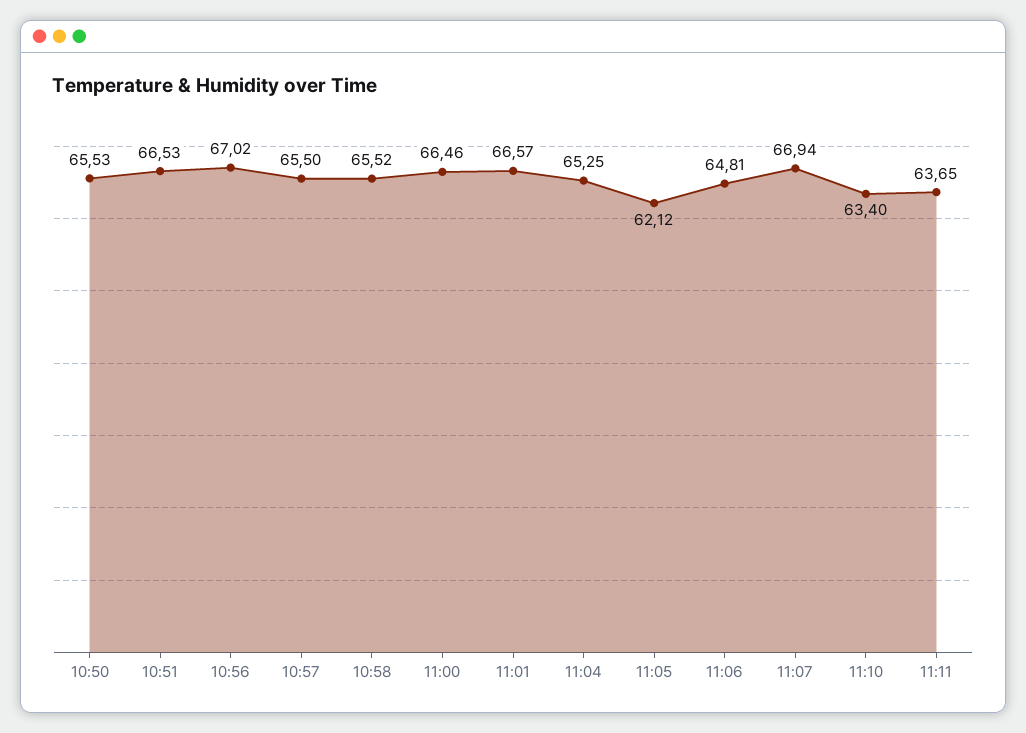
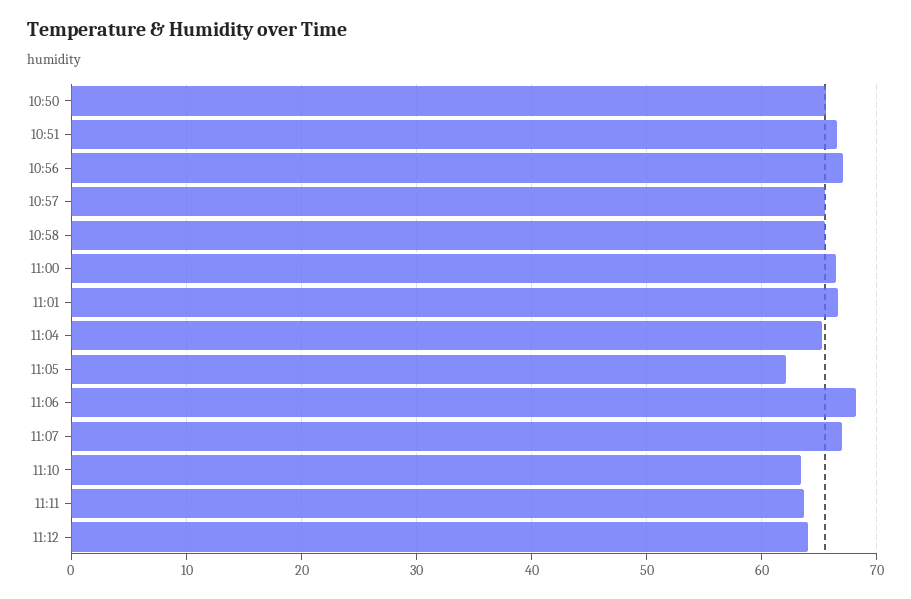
11:06: 64.81 -> 68
11:12: none -> 64

